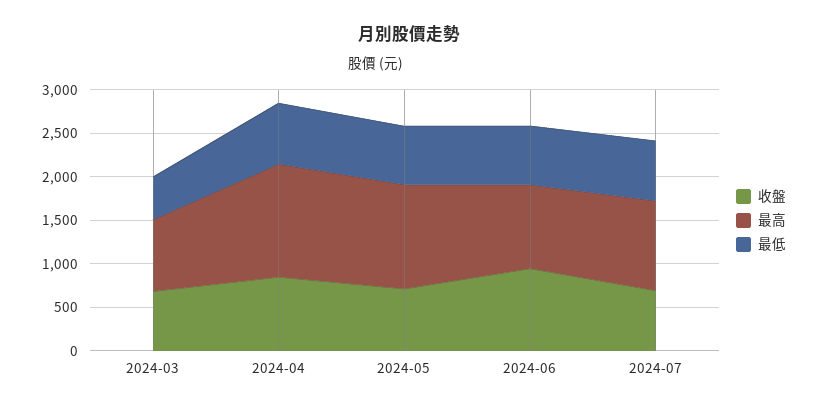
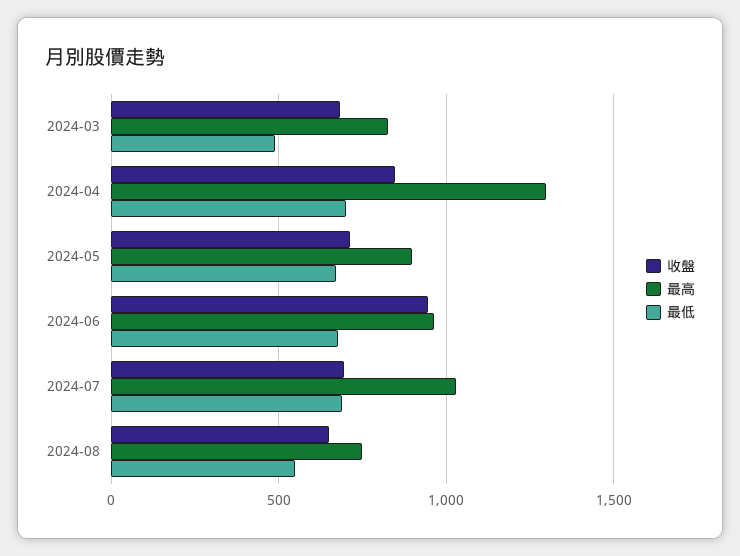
最高, 2024-05: 1200 -> 900
收盤, 2024-08: none -> 650
最高, 2024-08: none -> 750
最低, 2024-08: none -> 550

